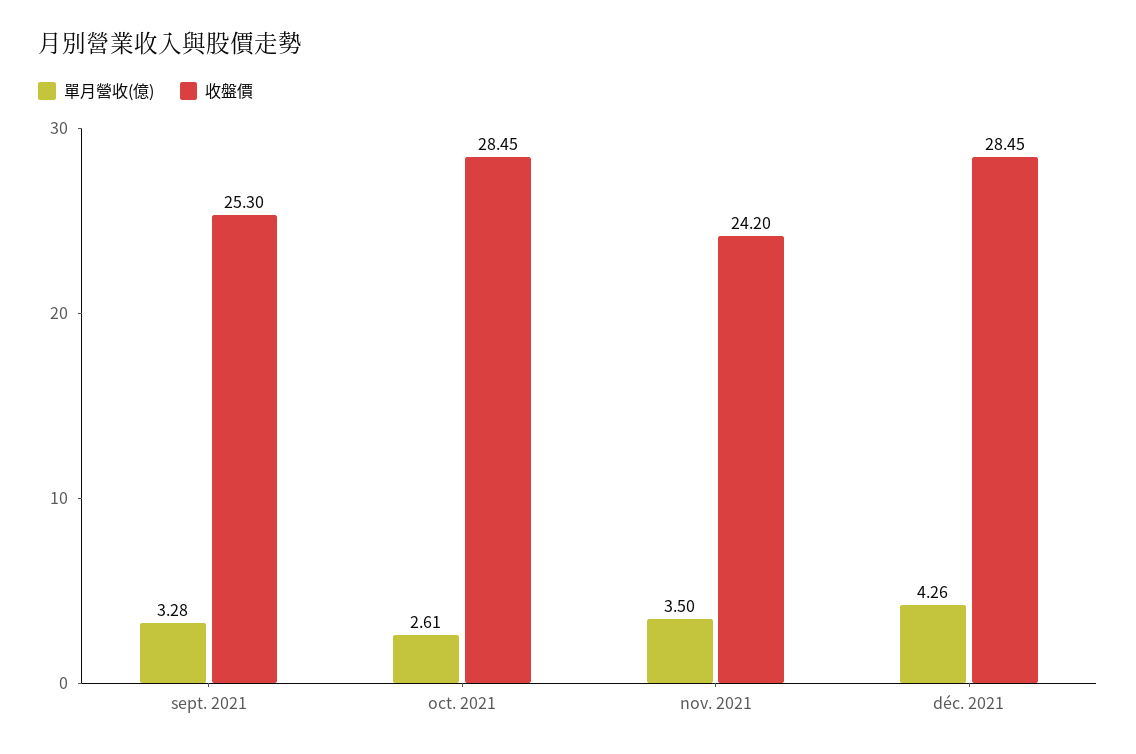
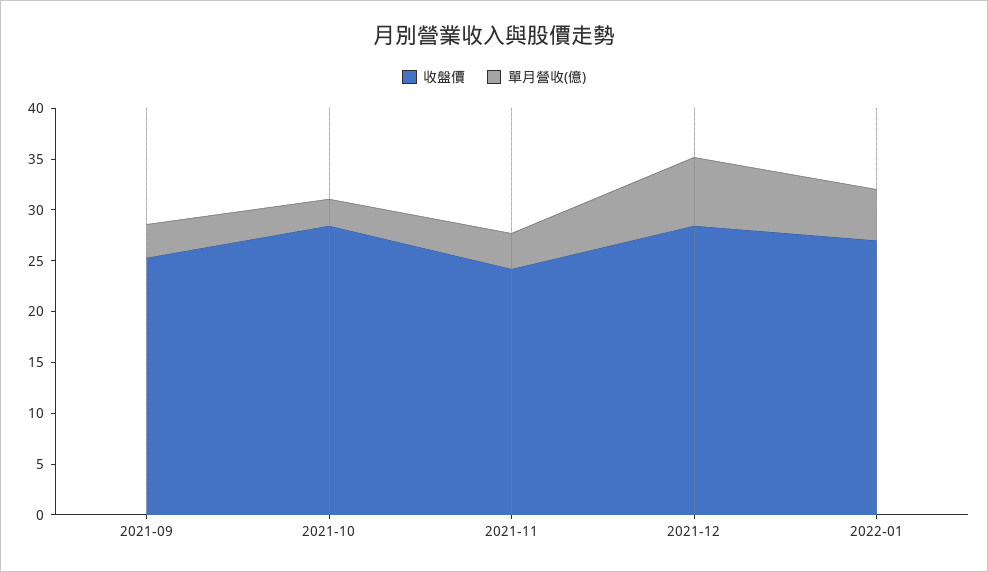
單月營收(億), déc. 2021: 4.26 -> 7
收盤價, 2022-01: none -> 27
單月營收(億), 2022-01: none -> 5

